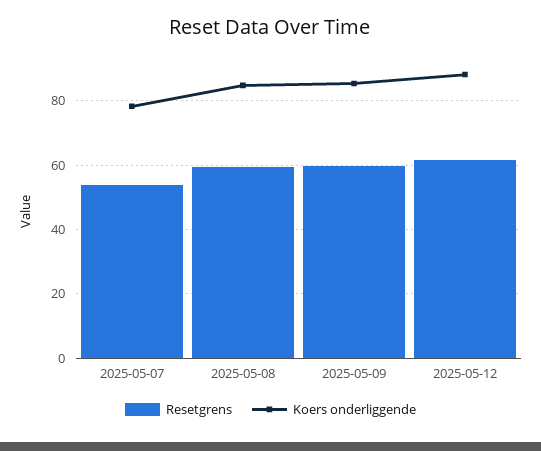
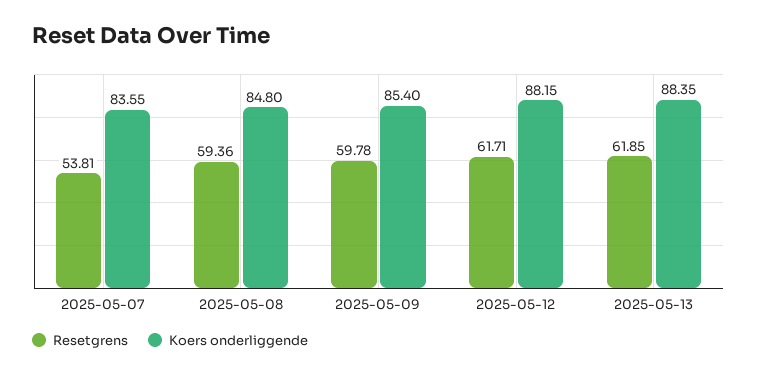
Koers onderliggende, 2025-05-07: 78 -> 83.55
Resetgrens, 2025-05-13: none -> 61.85
Koers onderliggende, 2025-05-13: none -> 88.35

